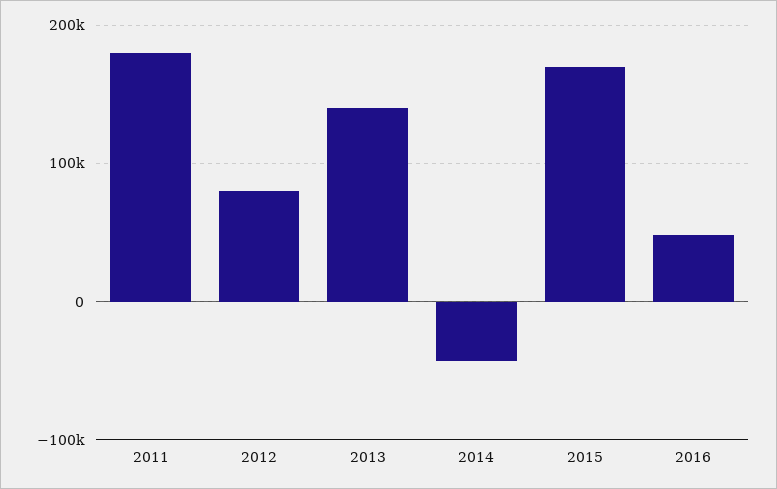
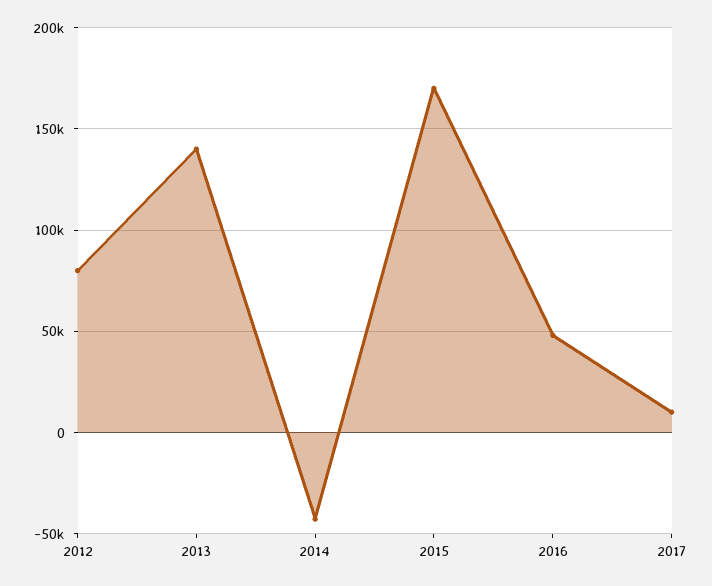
2011: 180000 -> none
2017: none -> 10000

